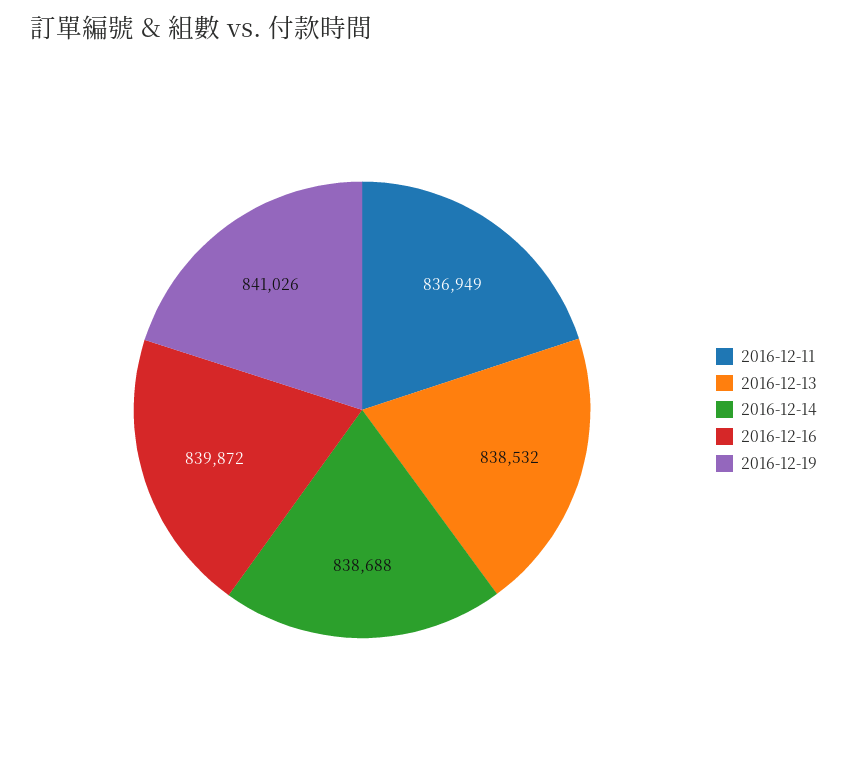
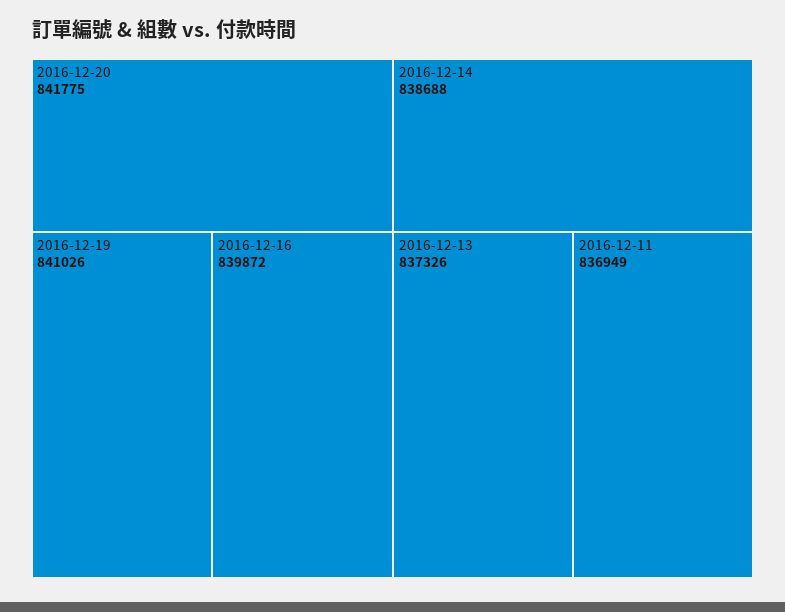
2016-12-13: 838532 -> 837326
2016-12-20: none -> 841775

